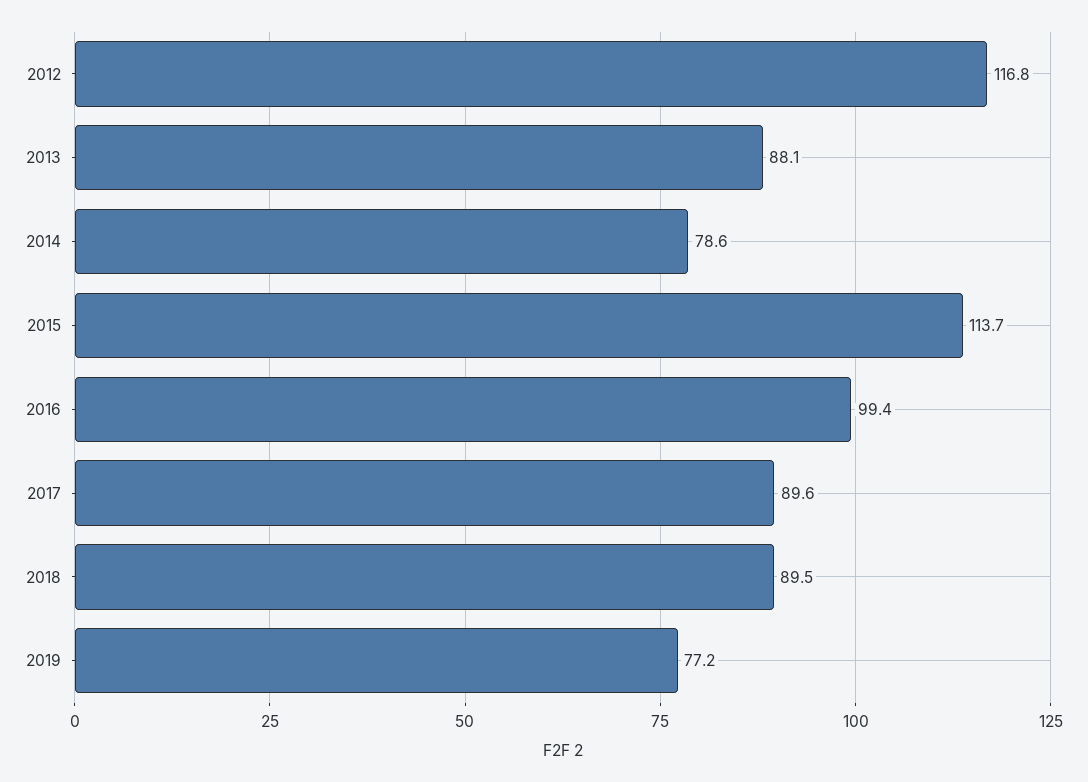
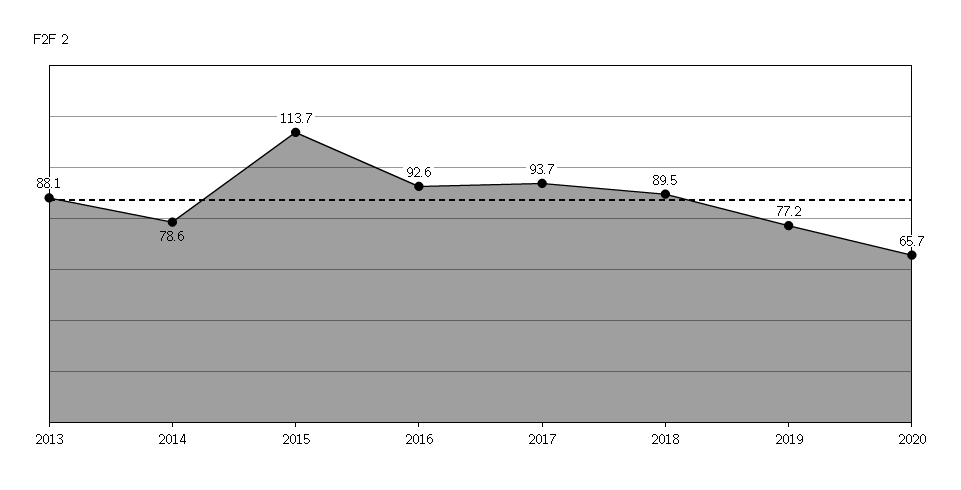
2012: 116.8 -> none
2016: 99.4 -> 92.6
2017: 89.6 -> 93.7
2020: none -> 65.7

